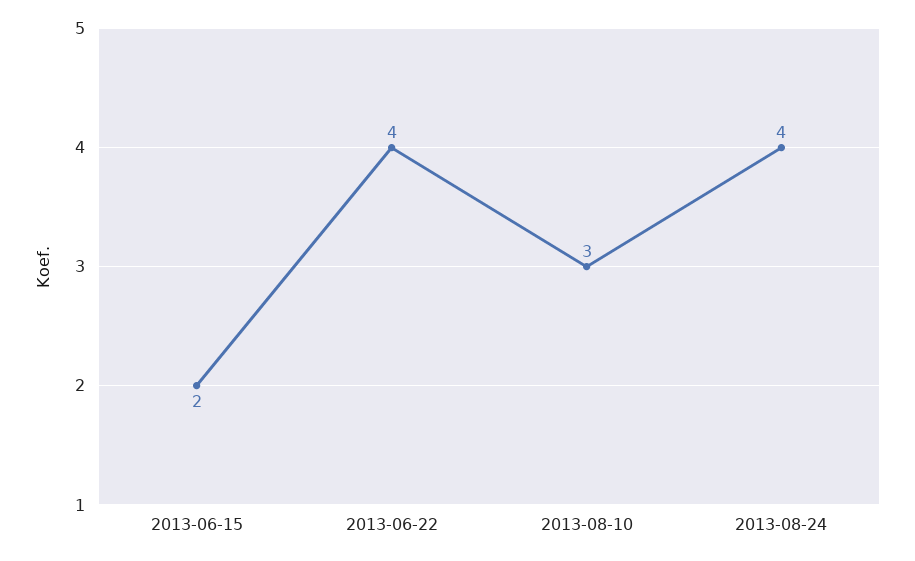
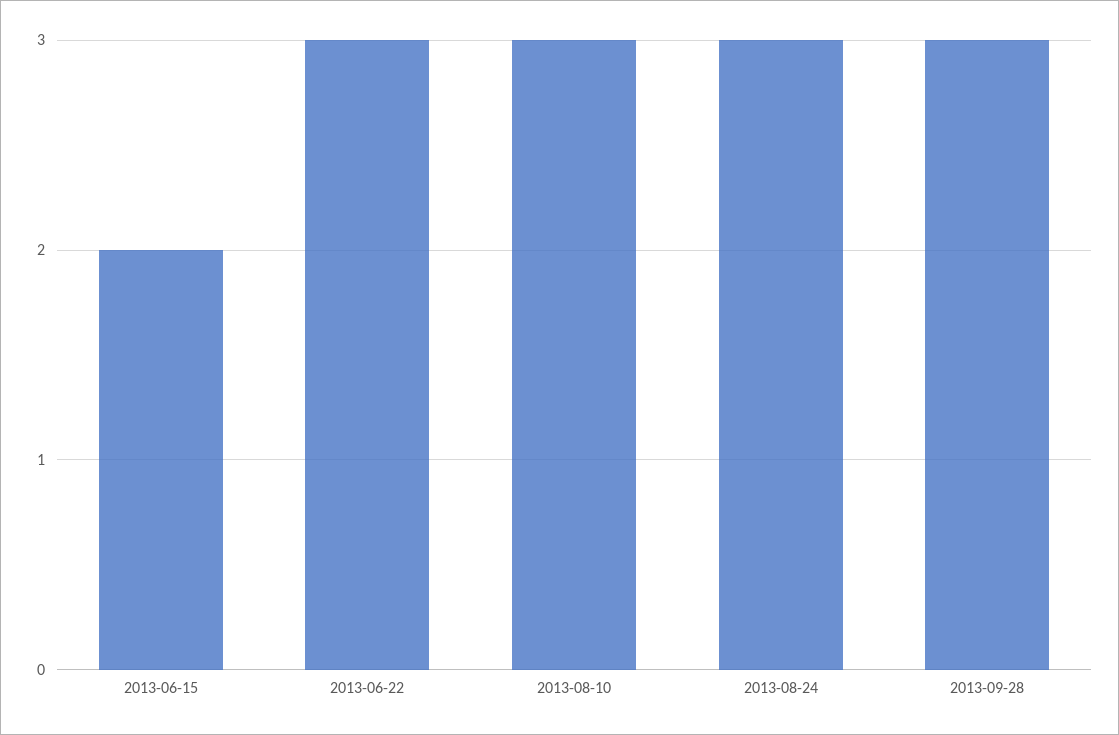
2013-06-22: 4 -> 3
2013-08-24: 4 -> 3
2013-09-28: none -> 3

